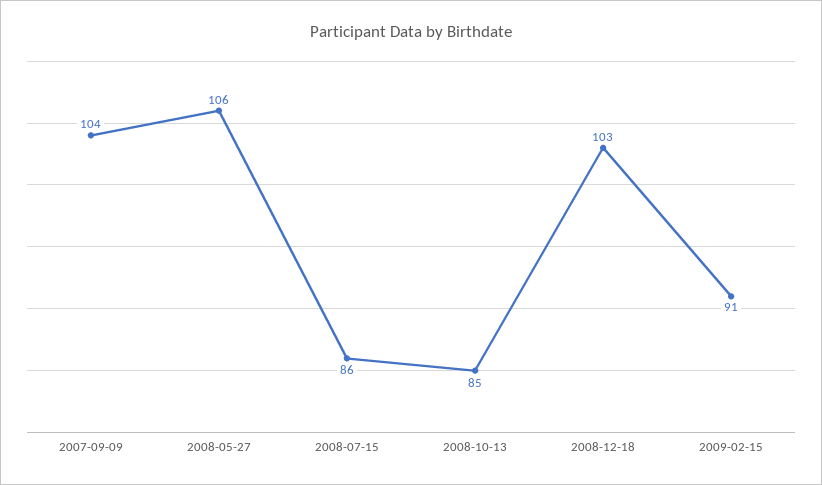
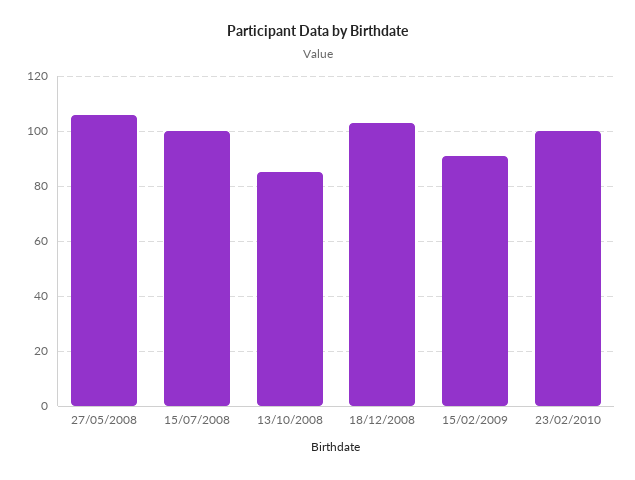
2007-09-09: 104 -> none
2008-07-15: 86 -> 100
23/02/2010: none -> 100

